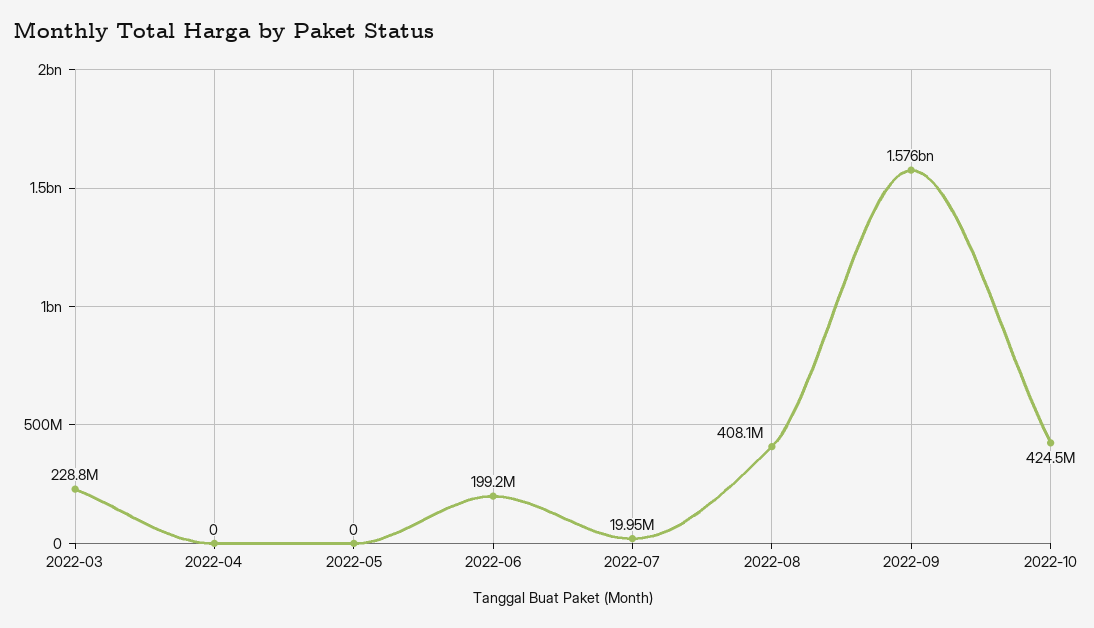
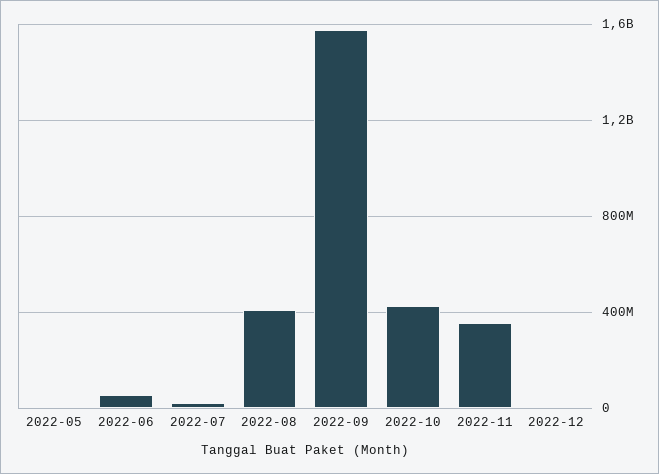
2022-03: 228800000 -> none
2022-04: 0 -> none
2022-06: 199200000 -> 50000000
2022-11: none -> 350000000
2022-12: none -> 0

